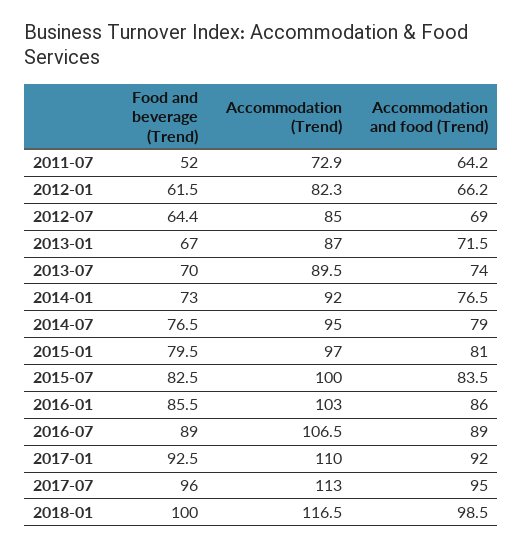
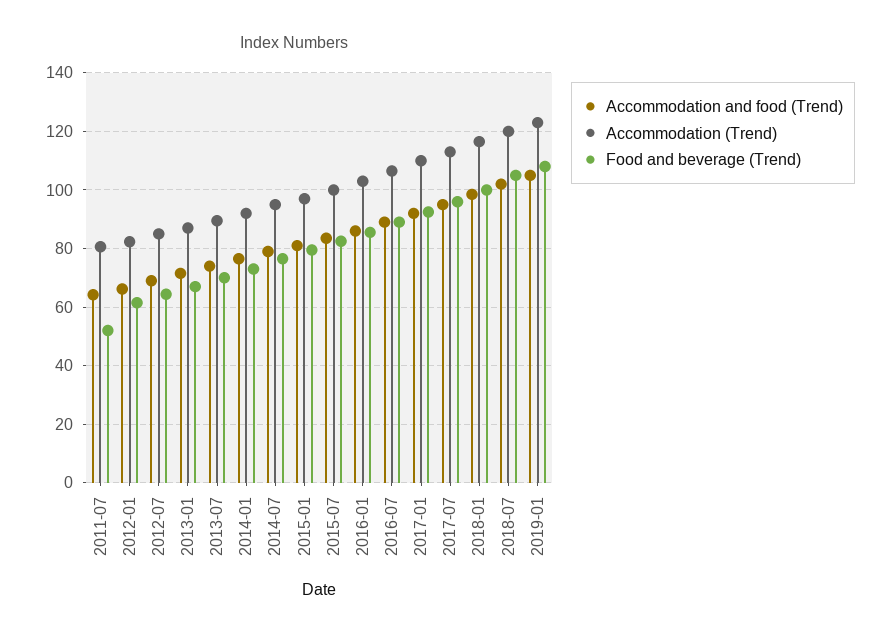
Accommodation (Trend), 2011-07: 72.9 -> 80
Accommodation and food (Trend), 2018-07: none -> 102.5
Accommodation (Trend), 2018-07: none -> 120
Food and beverage (Trend), 2018-07: none -> 105
Accommodation and food (Trend), 2019-01: none -> 105
Accommodation (Trend), 2019-01: none -> 122.5
Food and beverage (Trend), 2019-01: none -> 107.5

